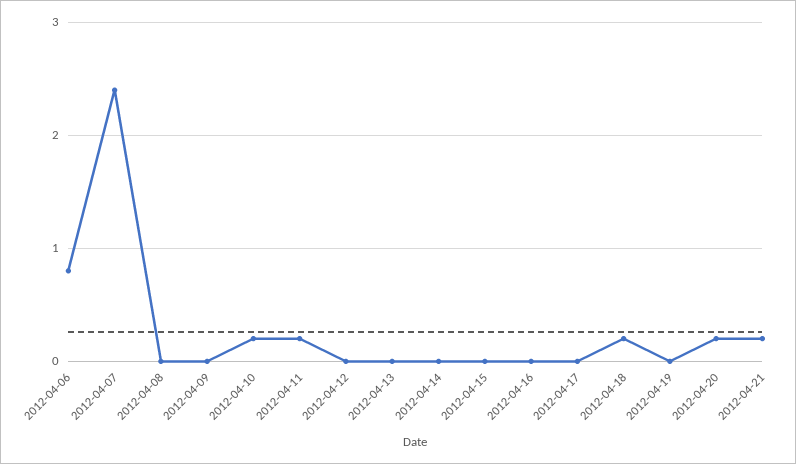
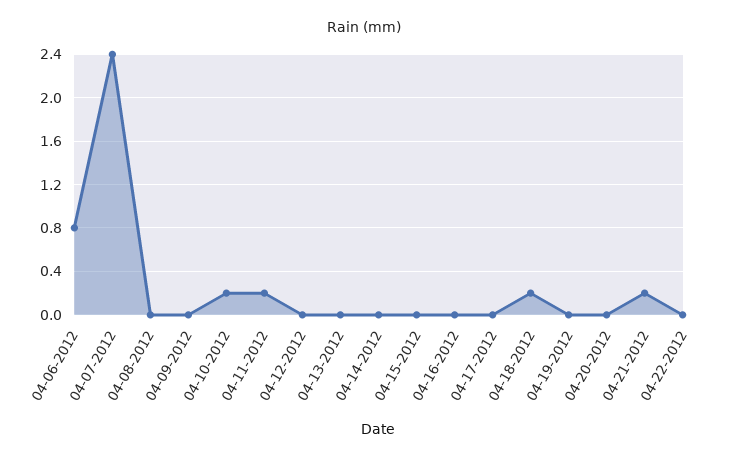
2012-04-20: 0.2 -> 0
04-22-2012: none -> 0

